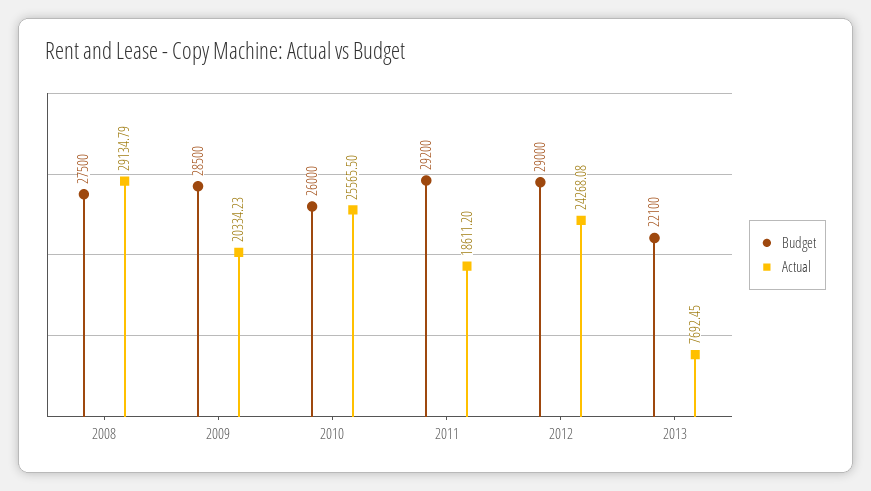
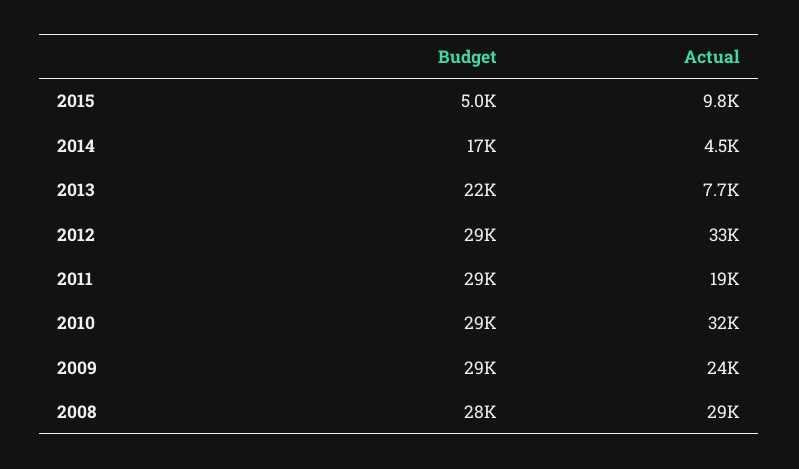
Actual, 2009: 20334.23 -> 24000
Budget, 2010: 26000 -> 29000
Actual, 2010: 25565.5 -> 32000
Actual, 2012: 24268.08 -> 33000
Budget, 2015: none -> 5000
Actual, 2015: none -> 9800
Budget, 2014: none -> 17000
Actual, 2014: none -> 4500

